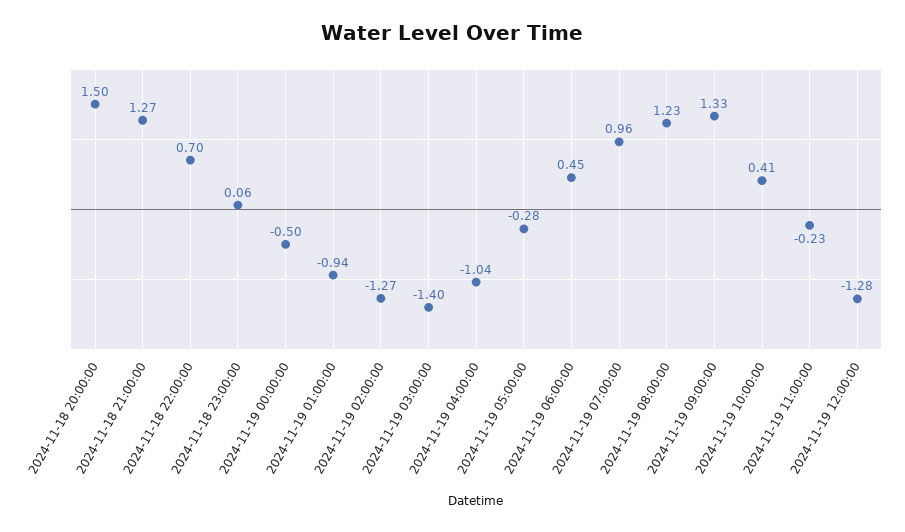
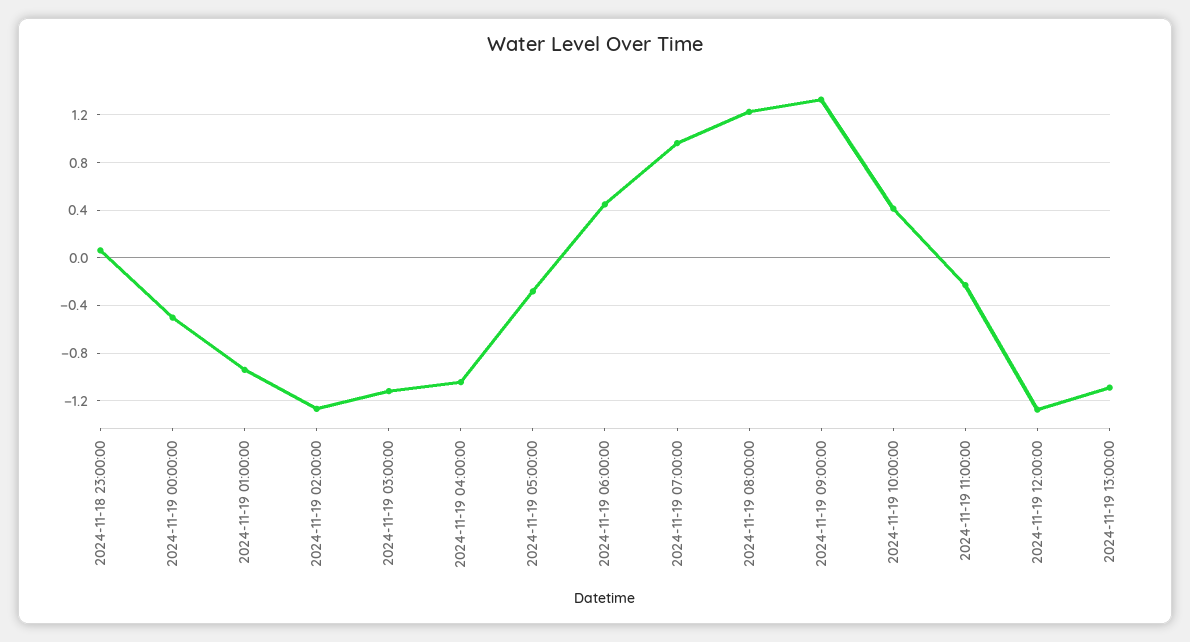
2024-11-18 20:00:00: 1.5 -> none
2024-11-18 21:00:00: 1.27 -> none
2024-11-18 22:00:00: 0.7 -> none
2024-11-19 03:00:00: -1.4 -> -1.1
2024-11-19 13:00:00: none -> -1.1

